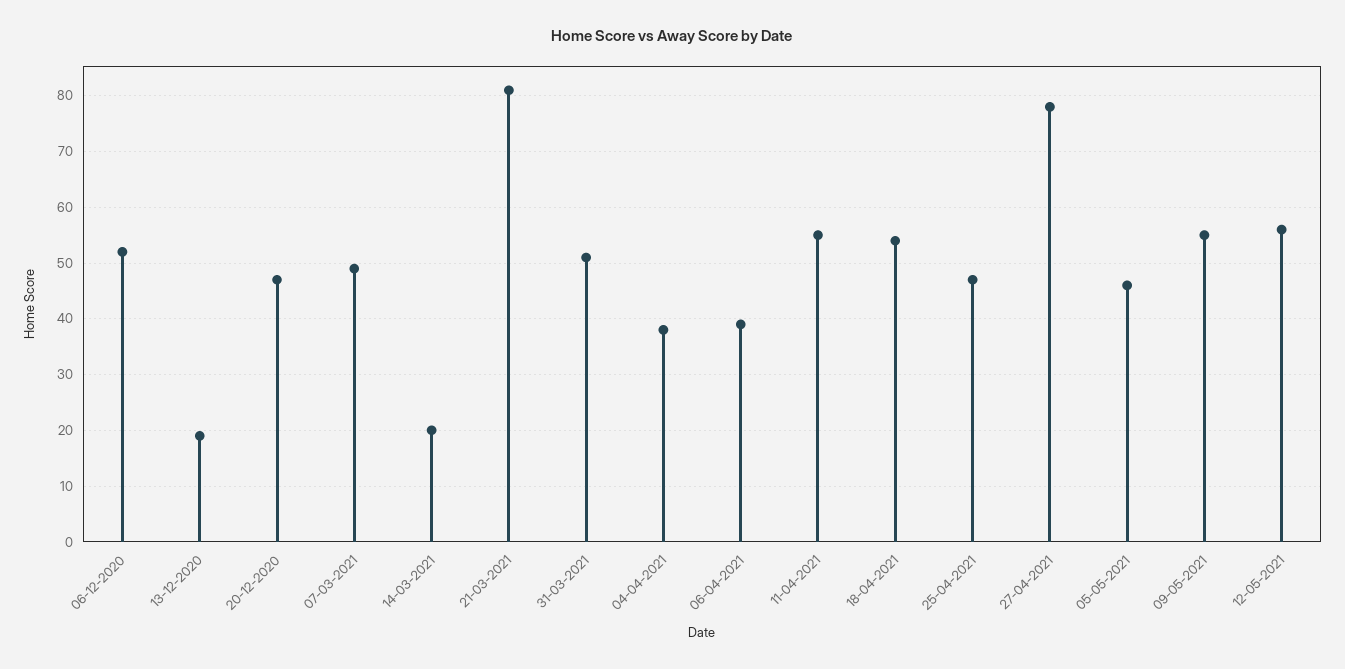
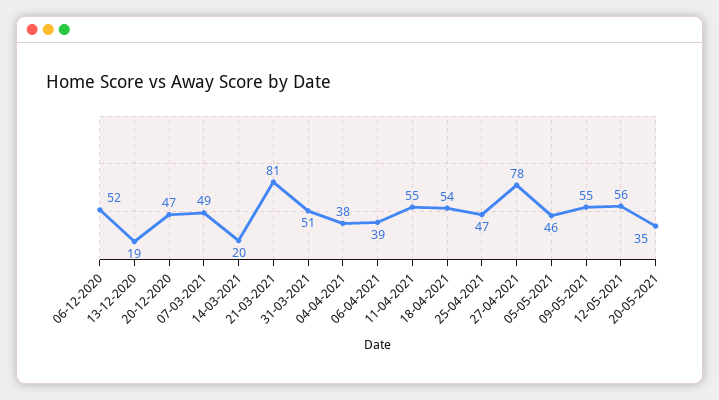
20-05-2021: none -> 35

